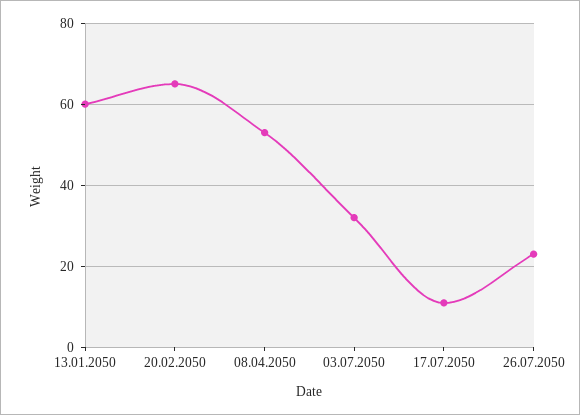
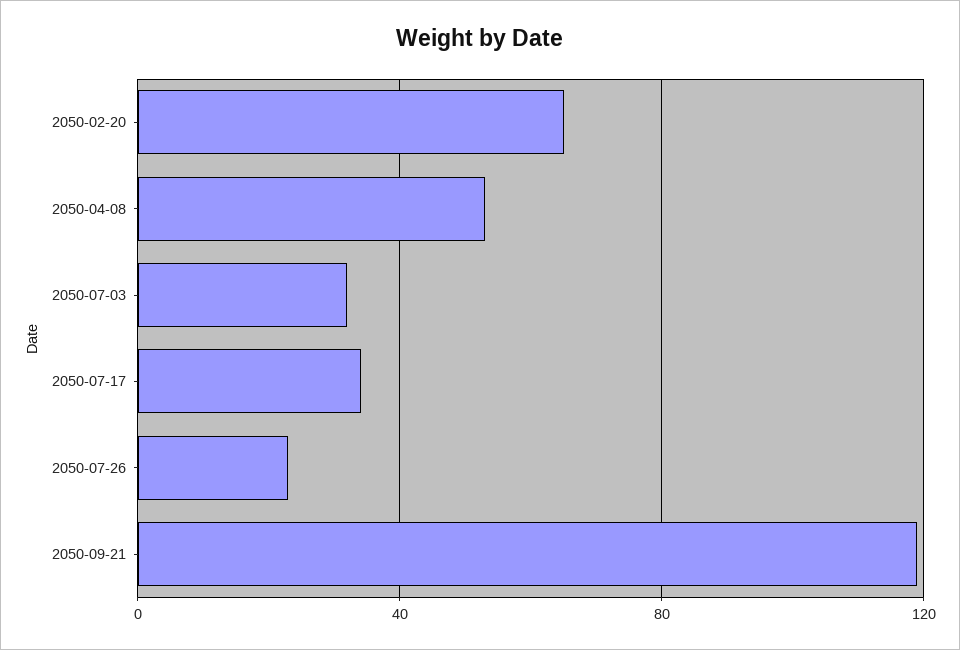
13.01.2050: 60 -> none
17.07.2050: 10 -> 35
2050-09-21: none -> 120

